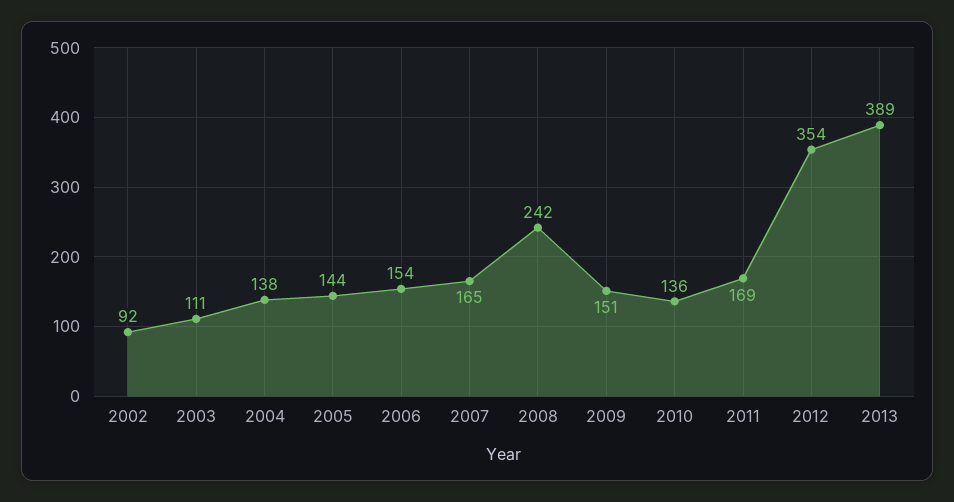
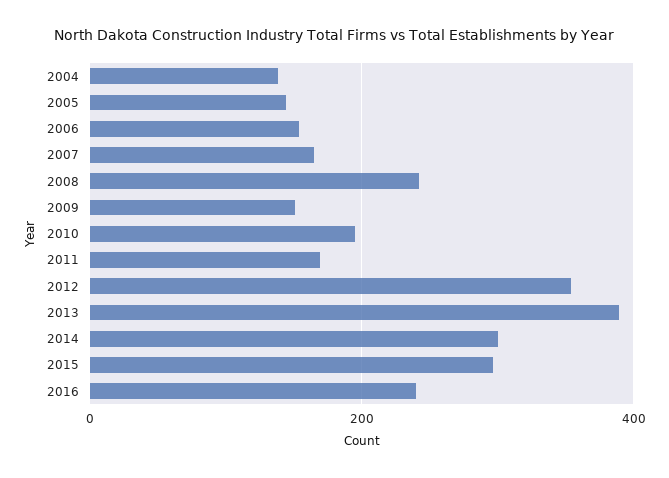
2002: 92 -> none
2003: 111 -> none
2010: 136 -> 200
2014: none -> 300
2015: none -> 300
2016: none -> 240

